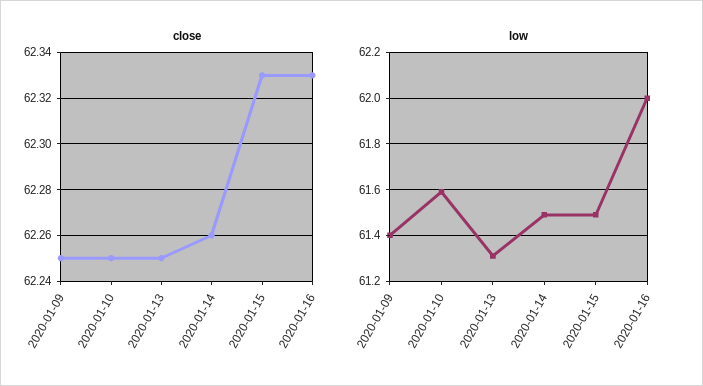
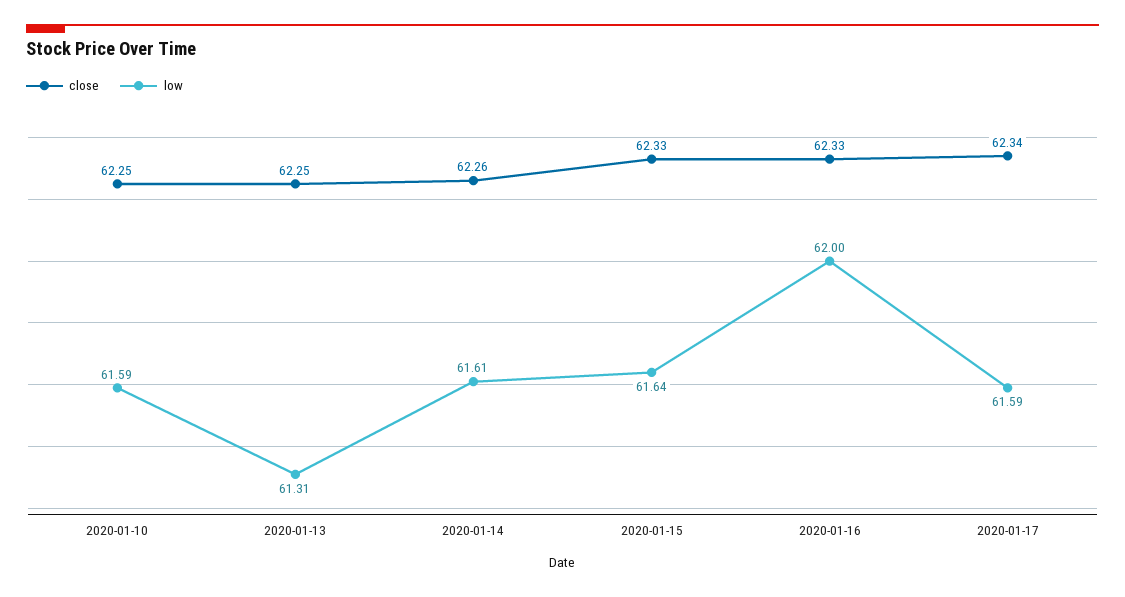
close, 2020-01-09: 62.25 -> none
low, 2020-01-09: 61.4 -> none
low, 2020-01-14: 61.5 -> 61.61
low, 2020-01-15: 61.5 -> 61.64
close, 2020-01-17: none -> 62.34
low, 2020-01-17: none -> 61.59

